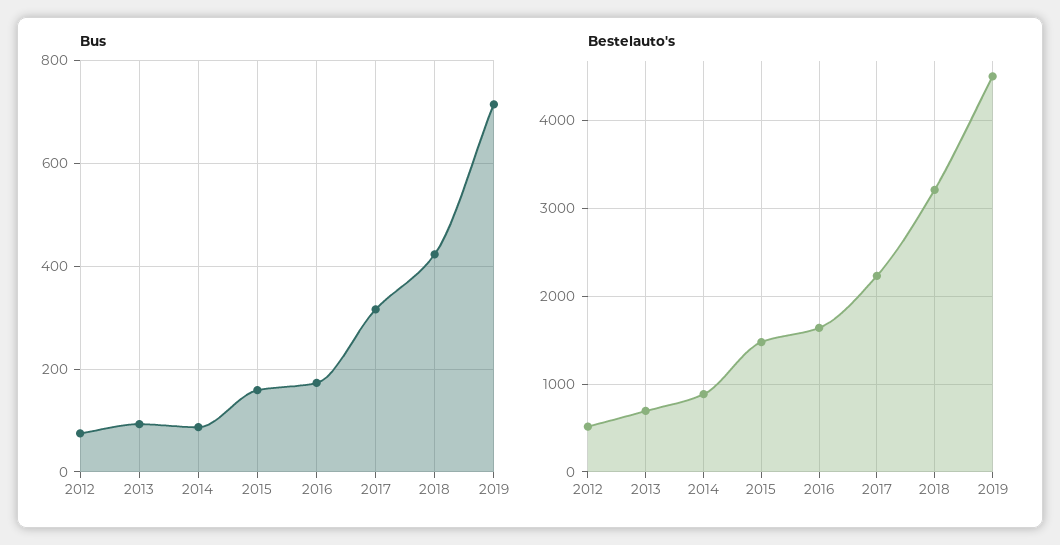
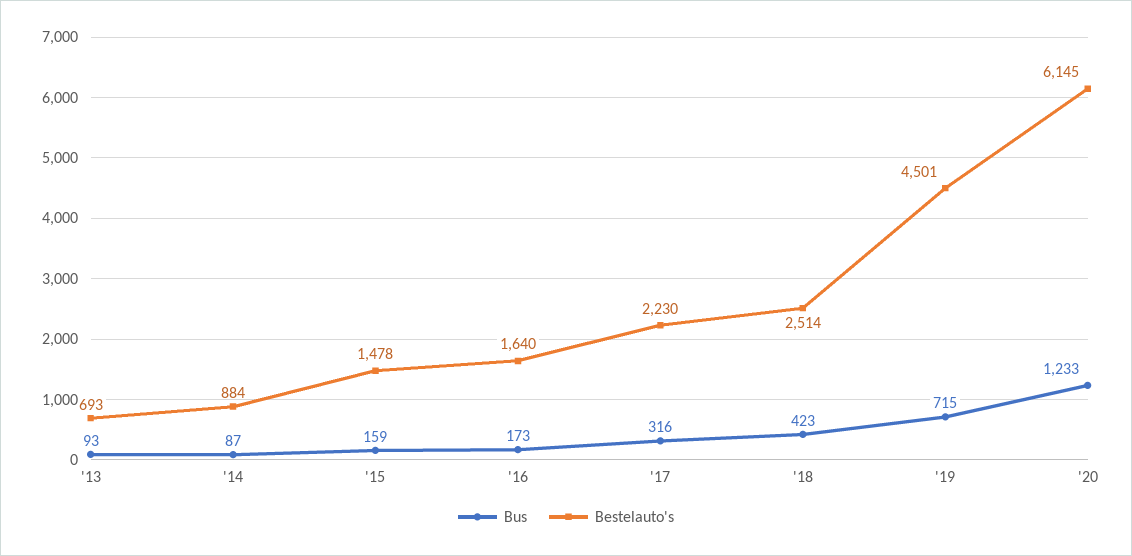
Bus, 2012: 80 -> none
Bestelauto's, 2012: 500 -> none
Bestelauto's, 2018: 3200 -> 2514
Bus, '20: none -> 1233
Bestelauto's, '20: none -> 6145

